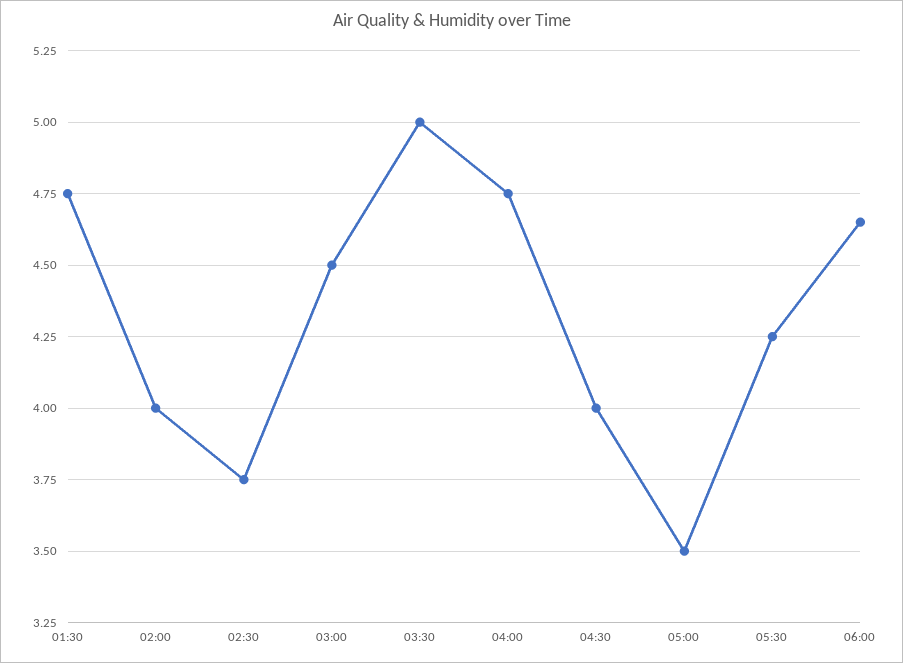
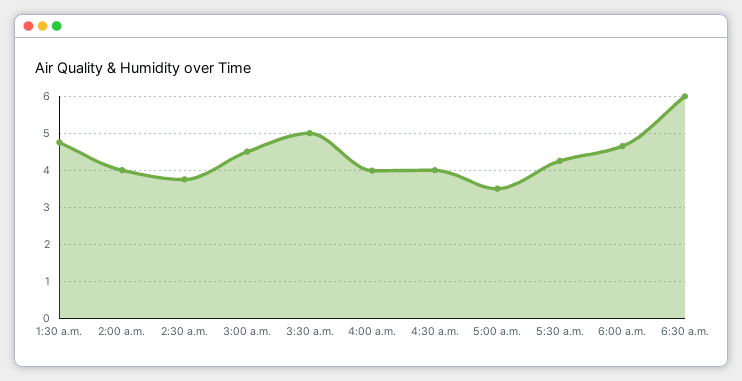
04:00: 4.75 -> 4
6:30 a.m.: none -> 6

